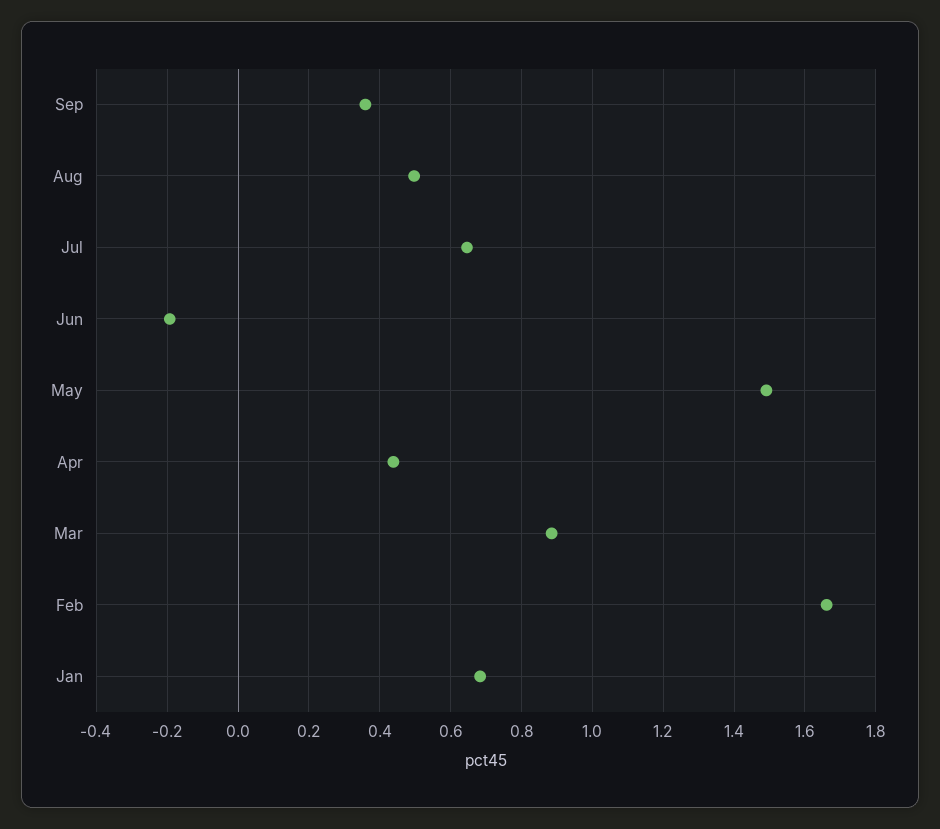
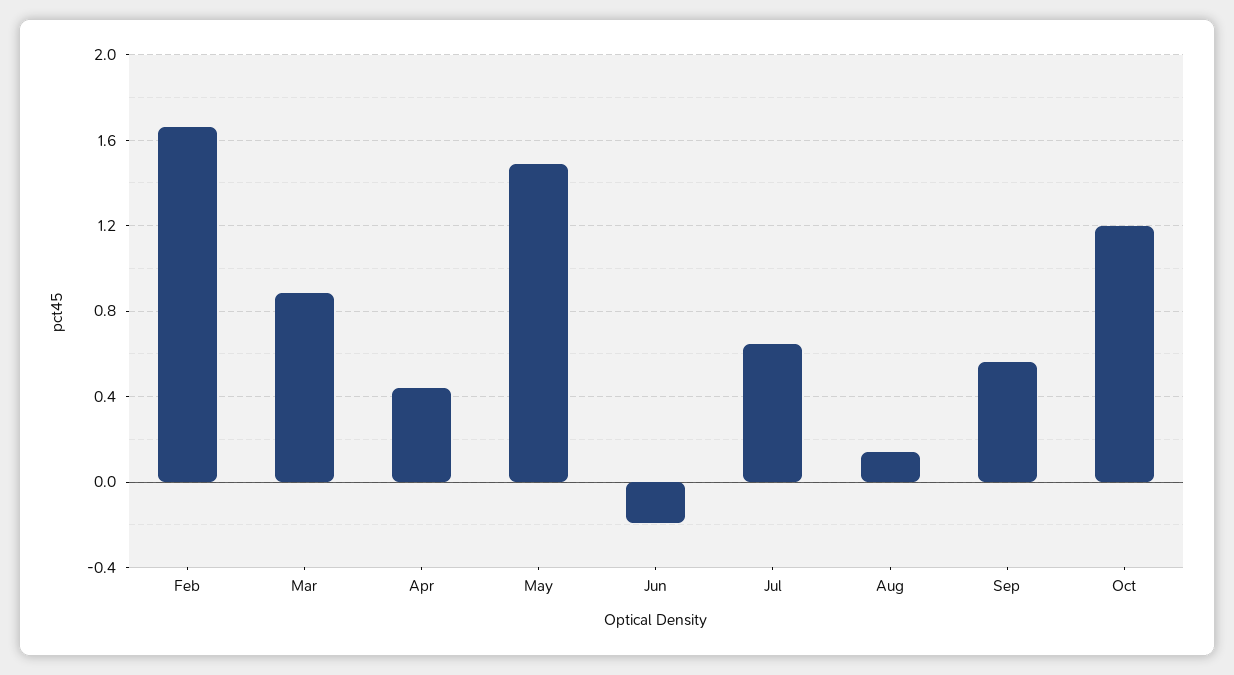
Sep: 0.36 -> 0.55
Aug: 0.5 -> 0.15
Jan: 0.68 -> none
Oct: none -> 1.2

